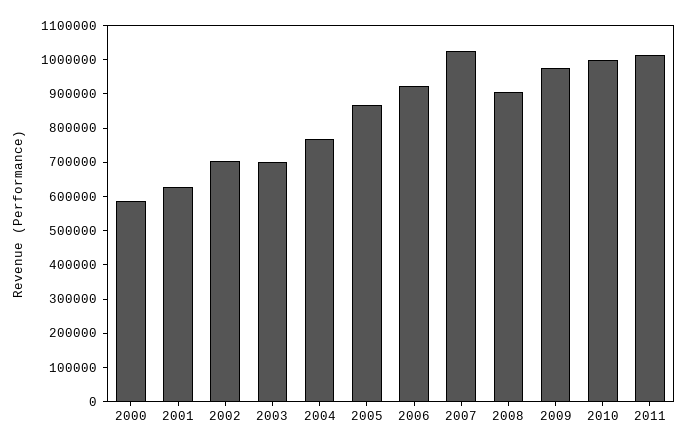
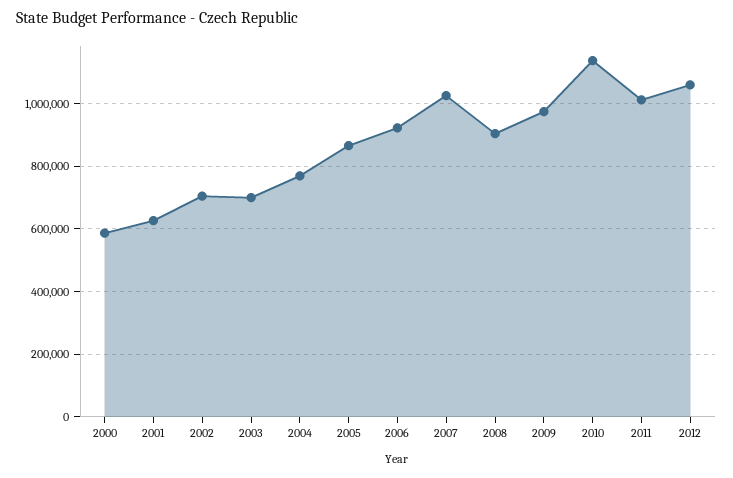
2010: 1000000 -> 1140000
2012: none -> 1060000

